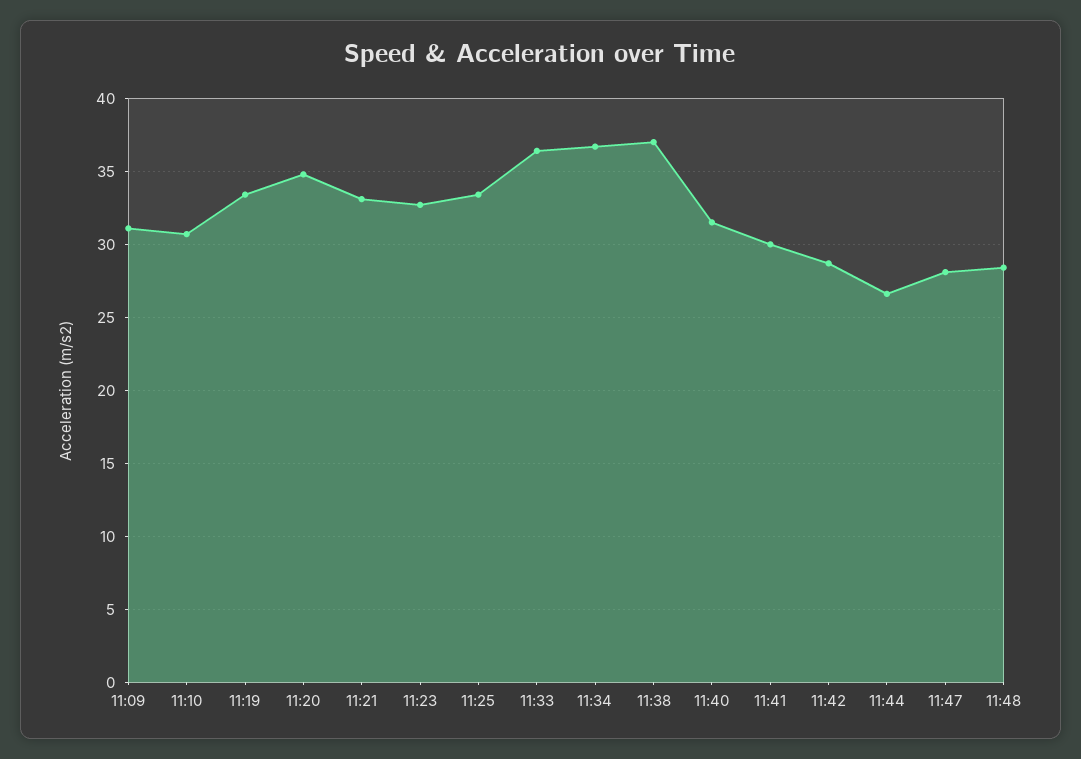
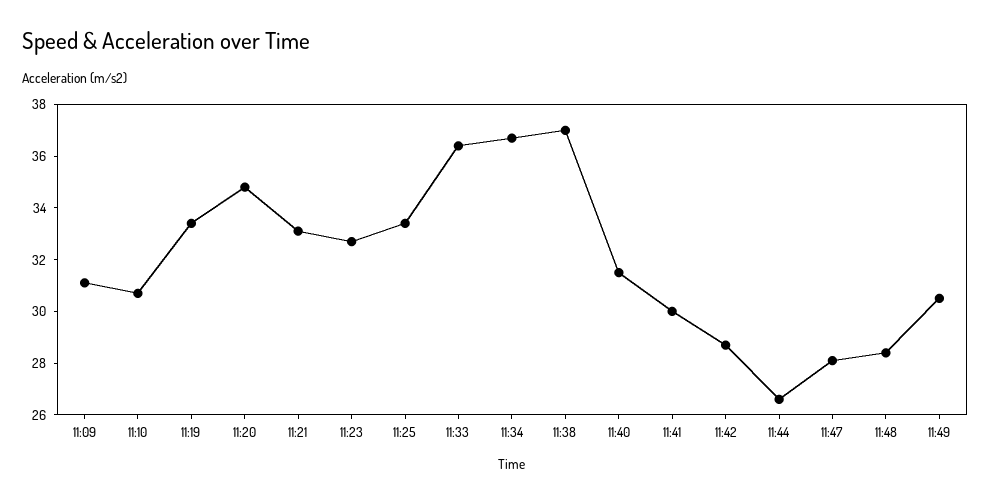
11:49: none -> 30.5

